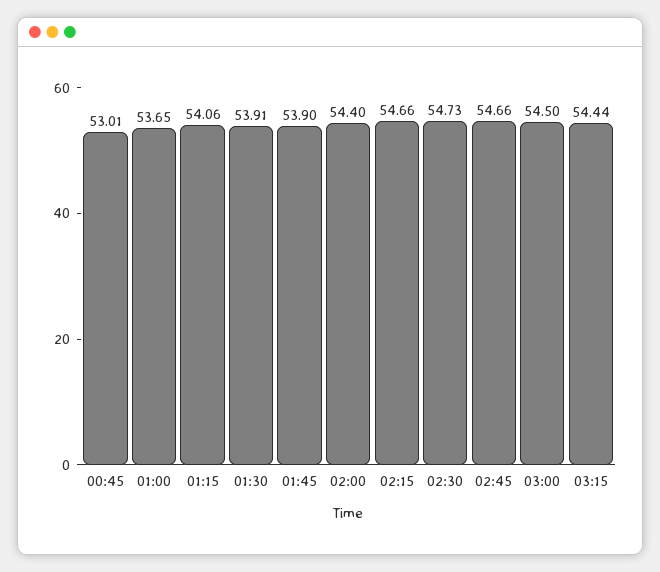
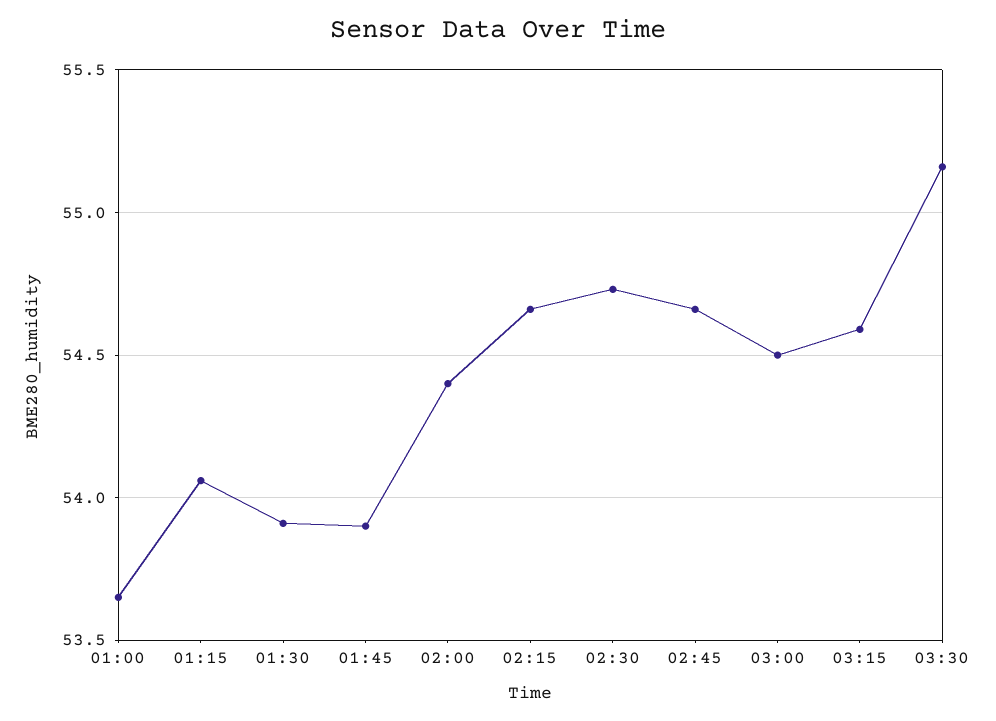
00:45: 53.01 -> none
03:15: 54.44 -> 54.6
03:30: none -> 55.15

